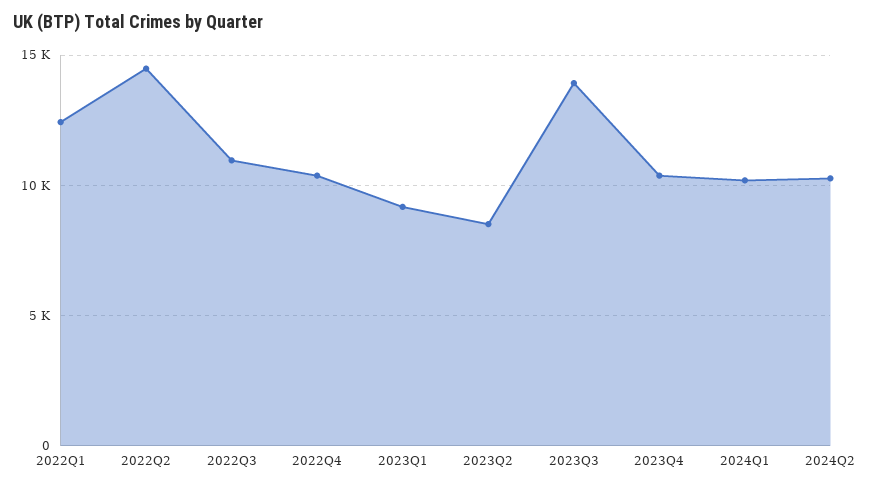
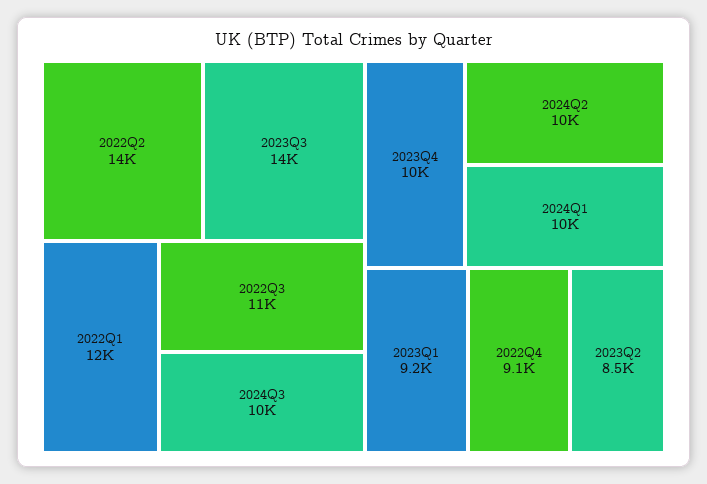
2022Q4: 10500 -> 9100
2024Q3: none -> 10000

